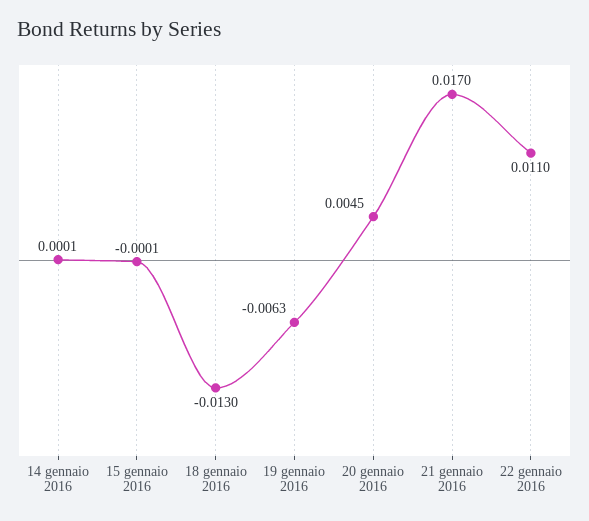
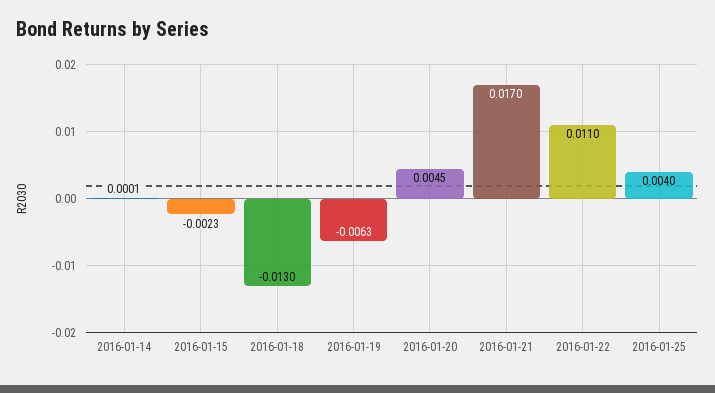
15 gennaio 2016: -0.0001 -> -0.0023
2016-01-25: none -> 0.004

